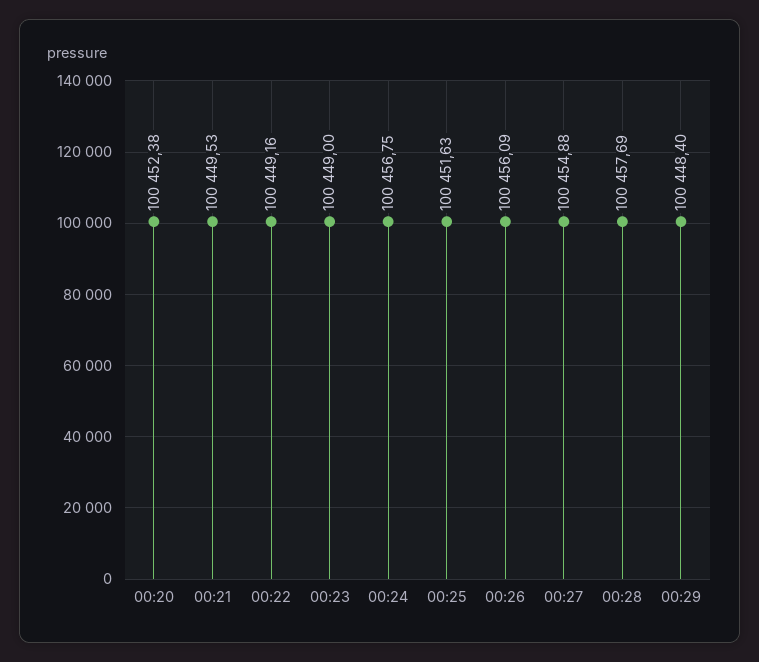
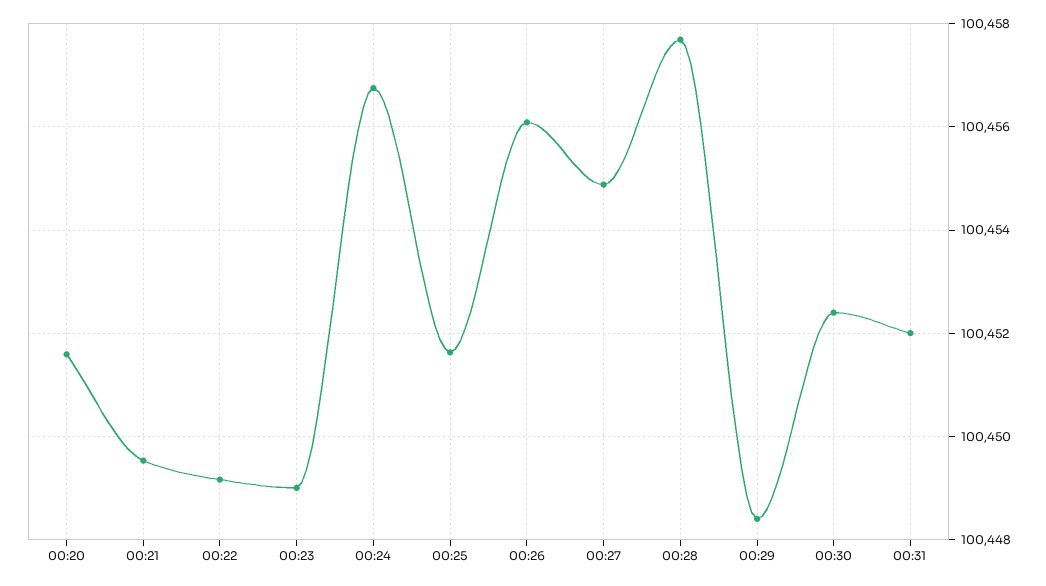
00:20: 100452.38 -> 100451.6
00:30: none -> 100452.4
00:31: none -> 100452

